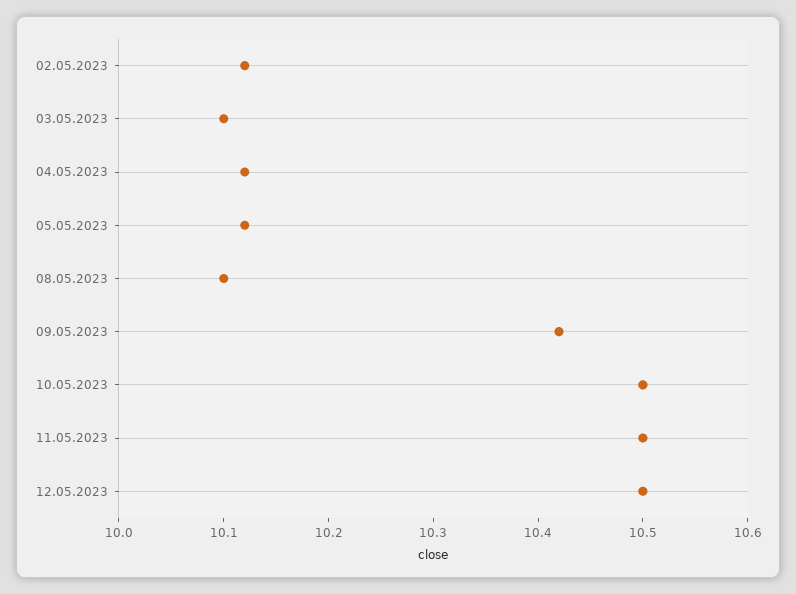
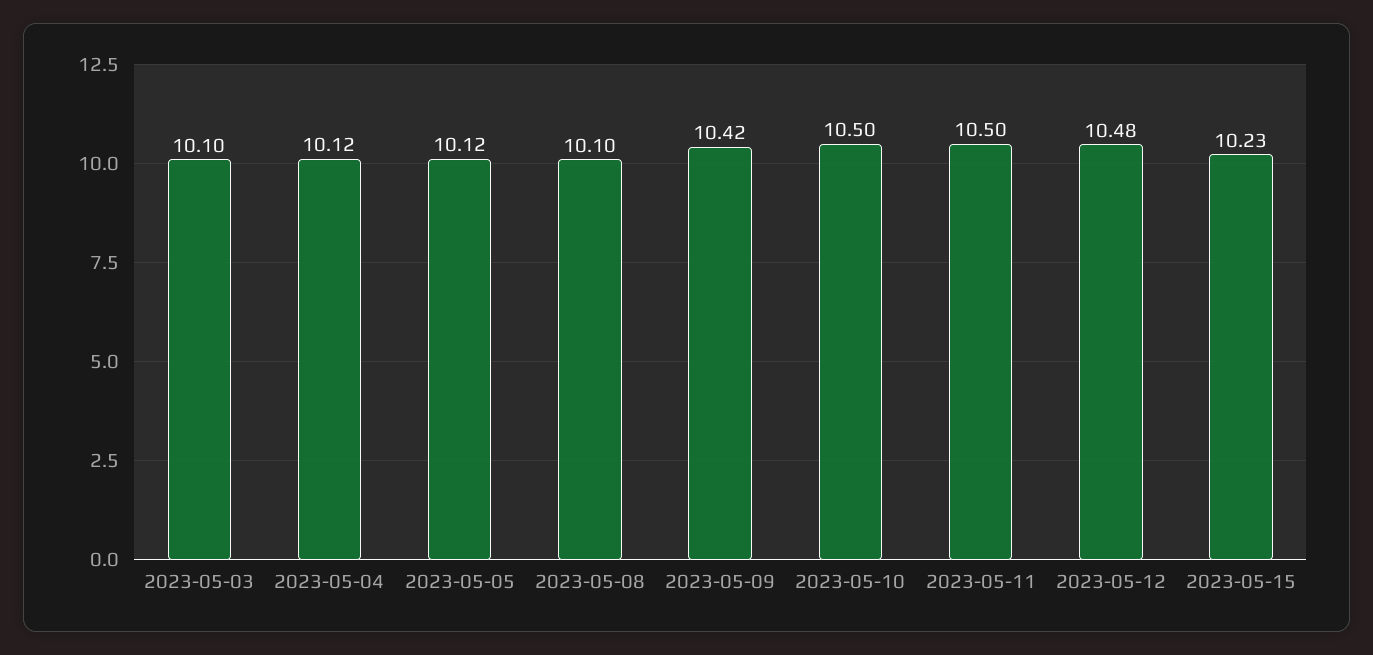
02.05.2023: 10.12 -> none
12.05.2023: 10.5 -> 10.48
2023-05-15: none -> 10.23

